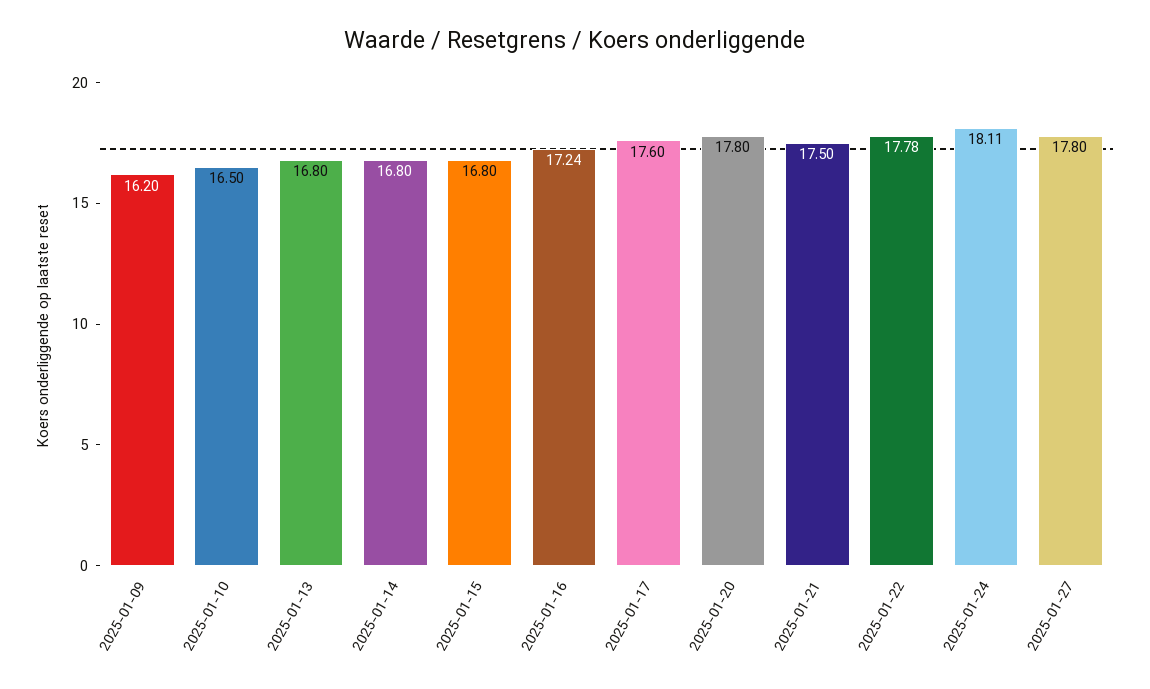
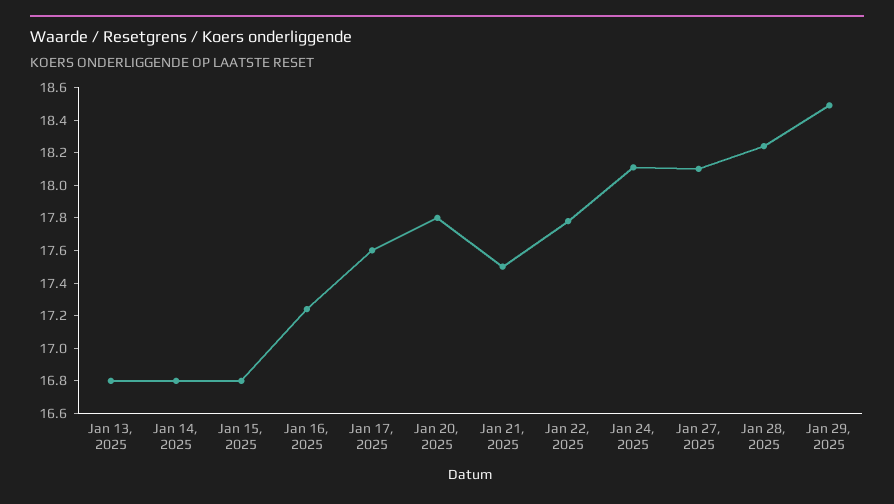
2025-01-09: 16.2 -> none
2025-01-10: 16.5 -> none
2025-01-27: 17.8 -> 18.1
Jan 28, 2025: none -> 18.25
Jan 29, 2025: none -> 18.5

